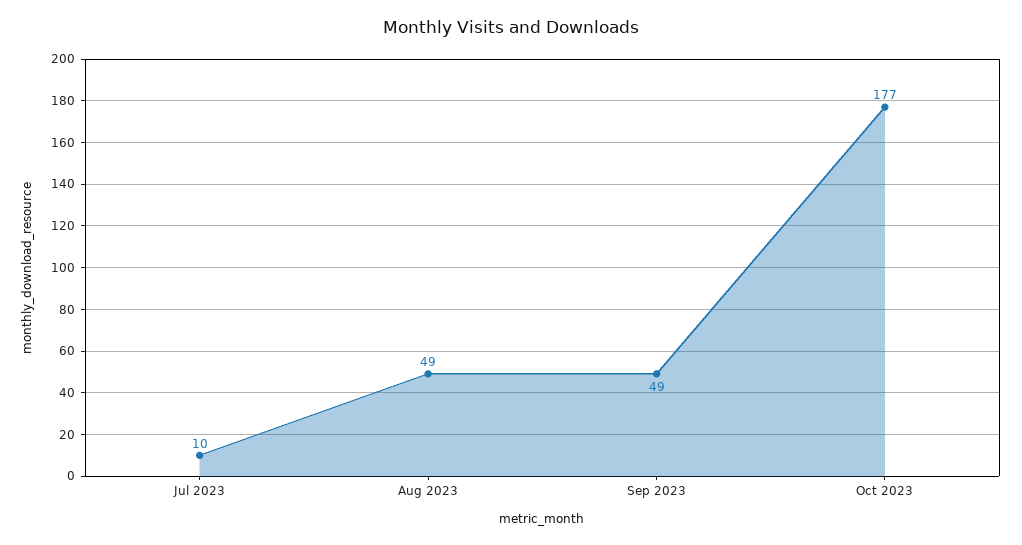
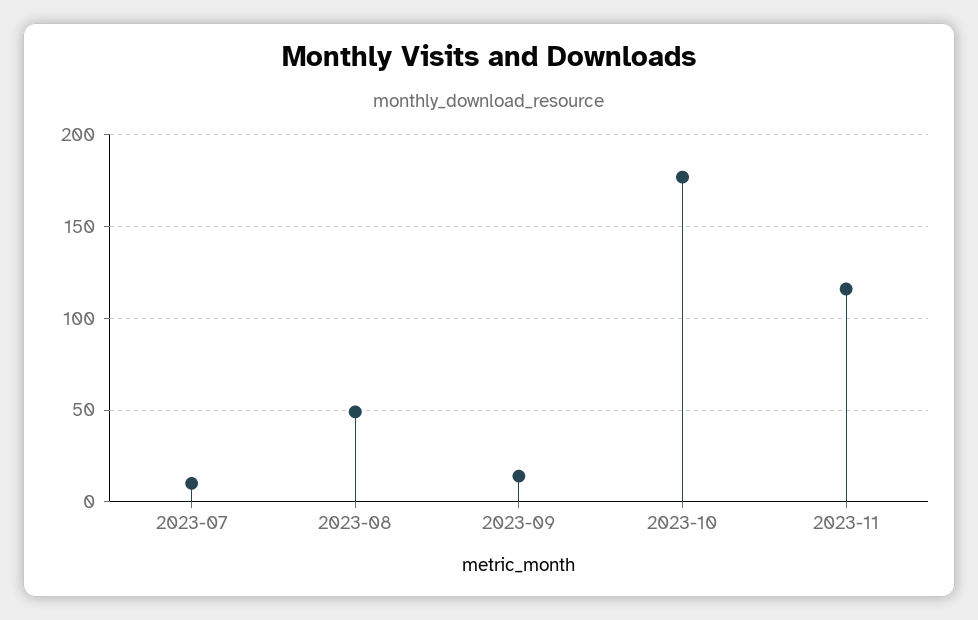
Sep 2023: 49 -> 15
2023-11: none -> 115

